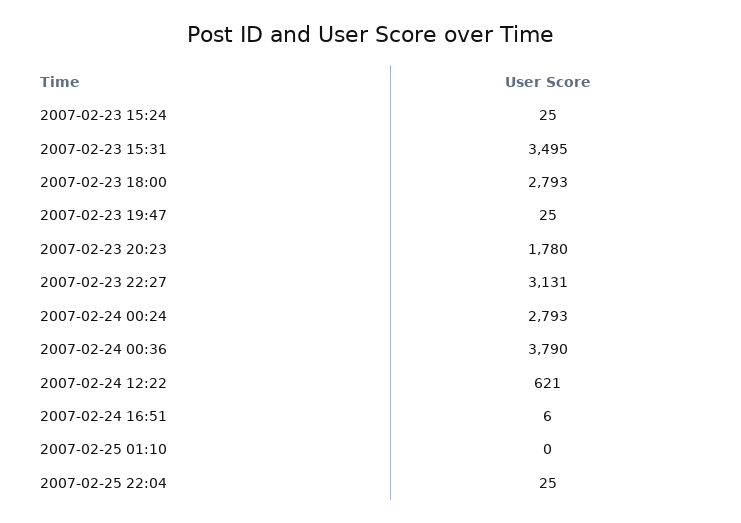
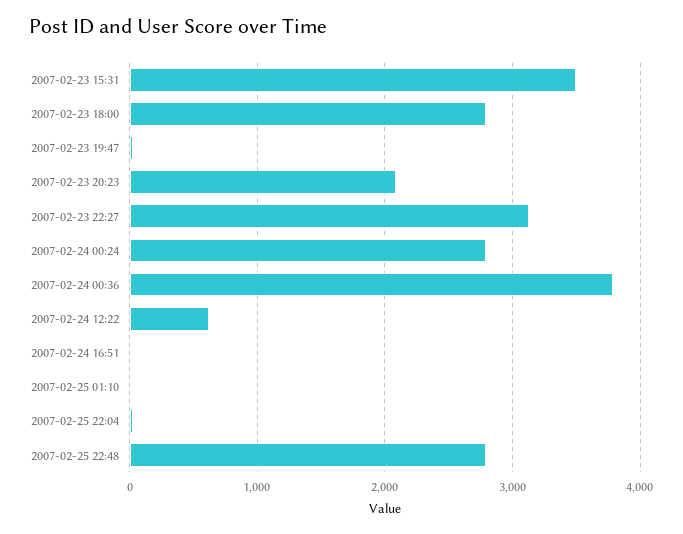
2007-02-23 15:24: 25 -> none
2007-02-23 20:23: 1780 -> 2100
2007-02-25 22:48: none -> 2800

